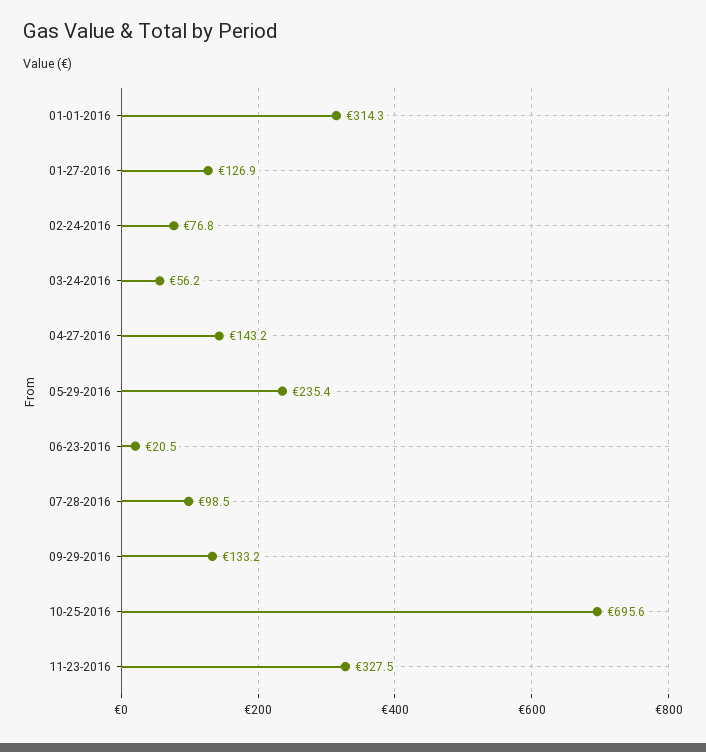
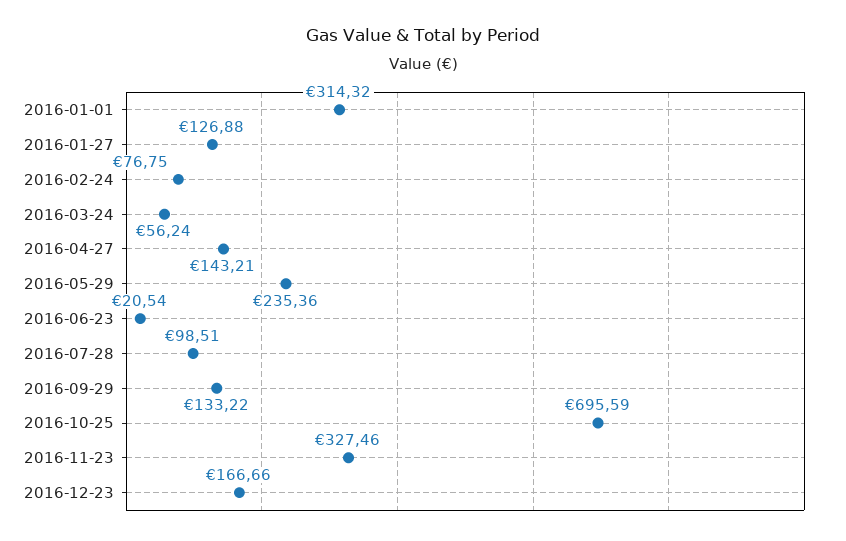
2016-12-23: none -> 166.66

